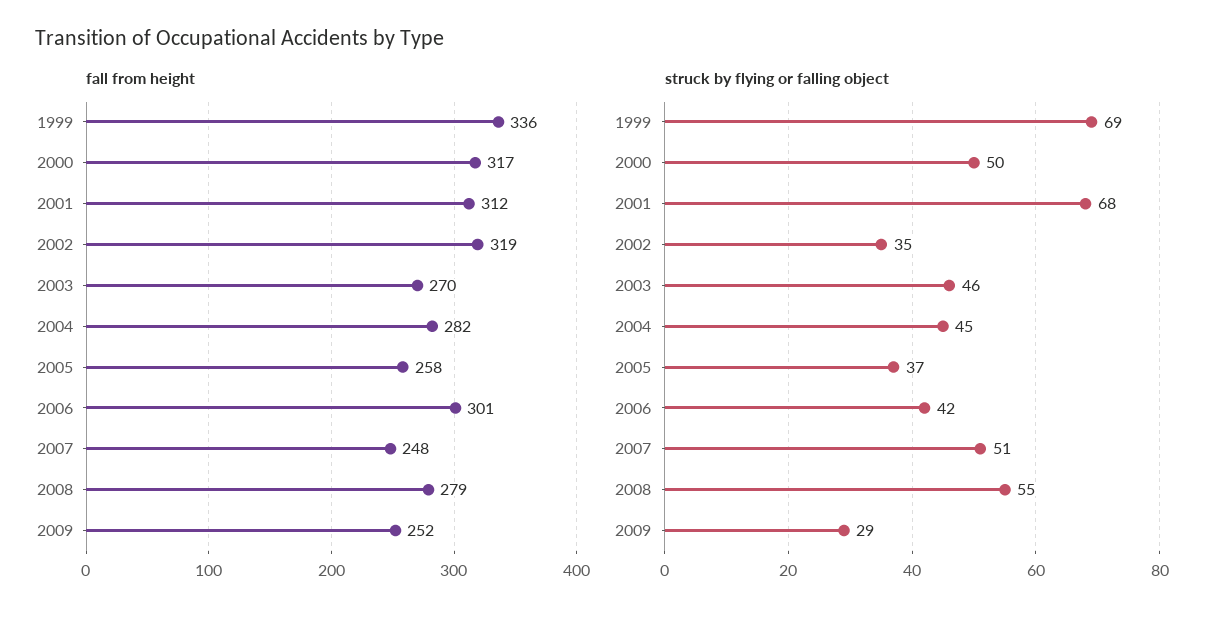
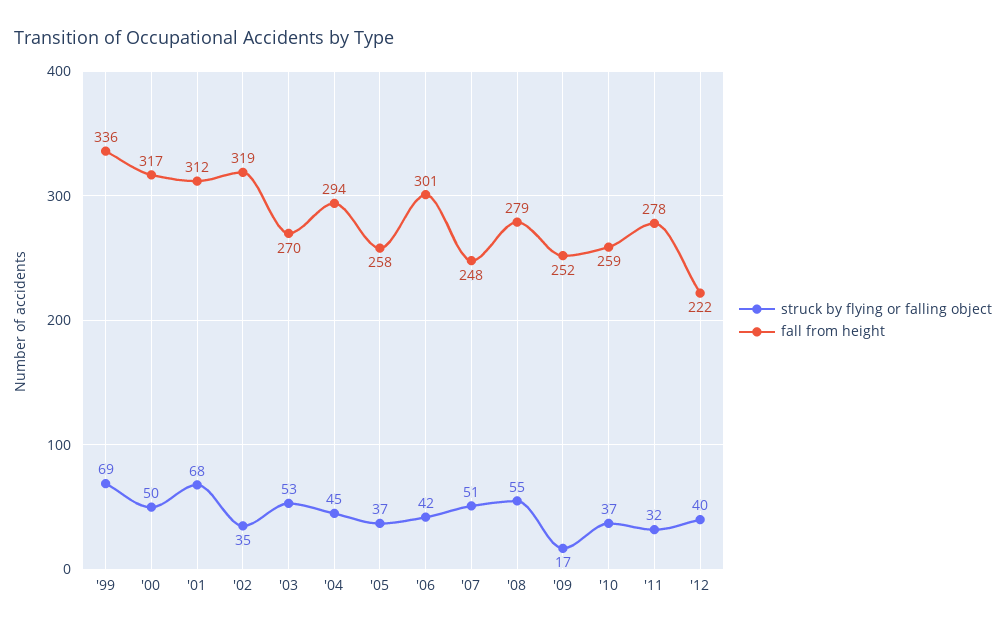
fall from height, 2004: 282 -> 294
struck by flying or falling object, 2003: 46 -> 53
struck by flying or falling object, 2009: 29 -> 17
struck by flying or falling object, '10: none -> 37
fall from height, '10: none -> 259
struck by flying or falling object, '11: none -> 32
fall from height, '11: none -> 278
struck by flying or falling object, '12: none -> 40
fall from height, '12: none -> 222

